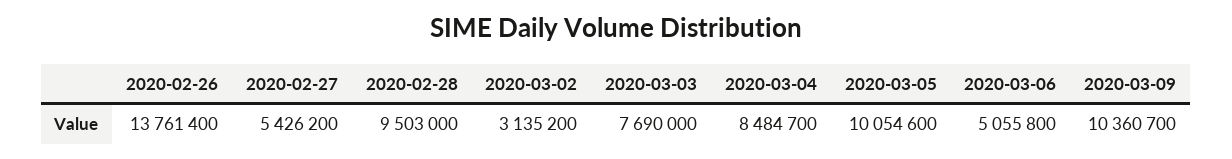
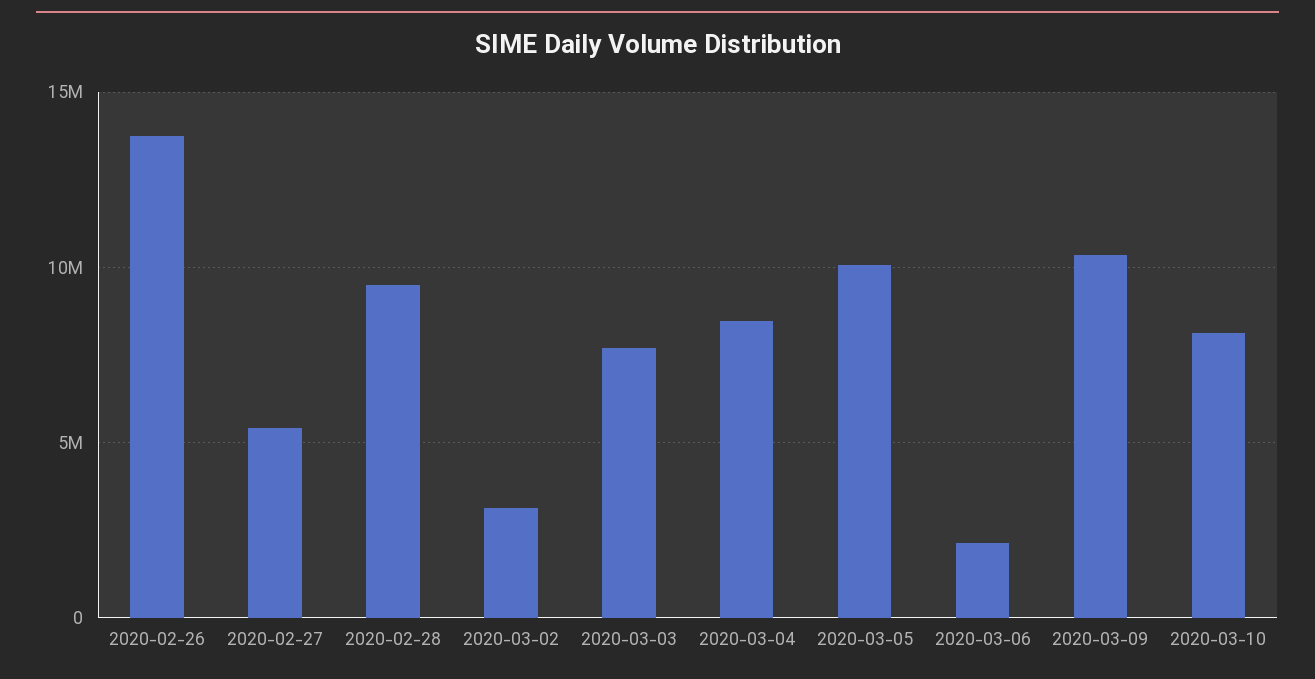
2020-03-06: 5055800 -> 2000000
2020-03-10: none -> 8000000

